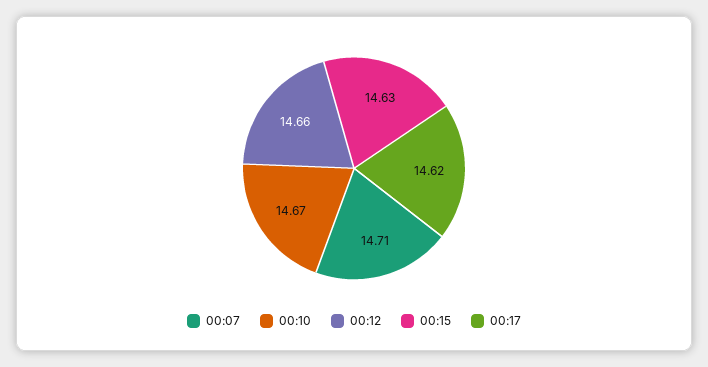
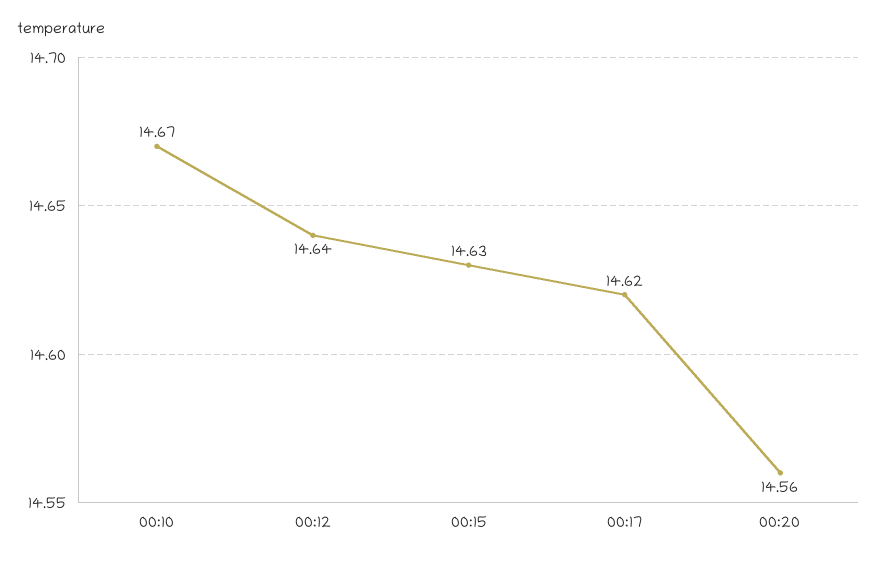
00:07: 14.71 -> none
00:12: 14.66 -> 14.64
00:20: none -> 14.56

